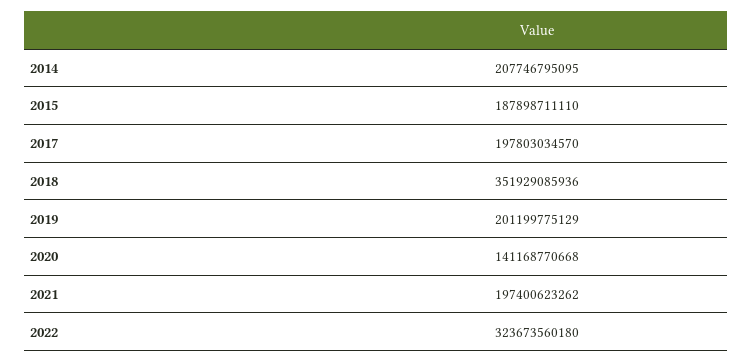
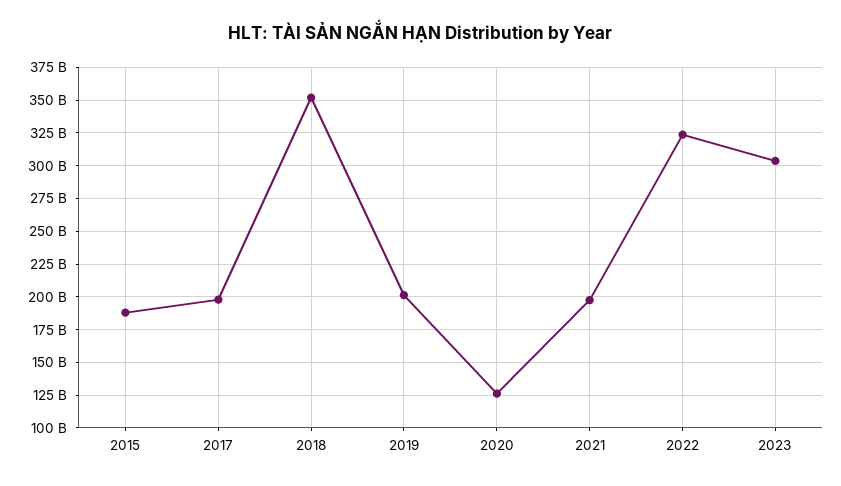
2014: 207746795095 -> none
2020: 141168770668 -> 125000000000
2023: none -> 305000000000

